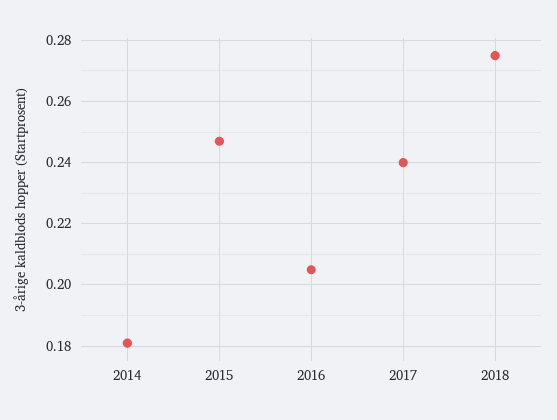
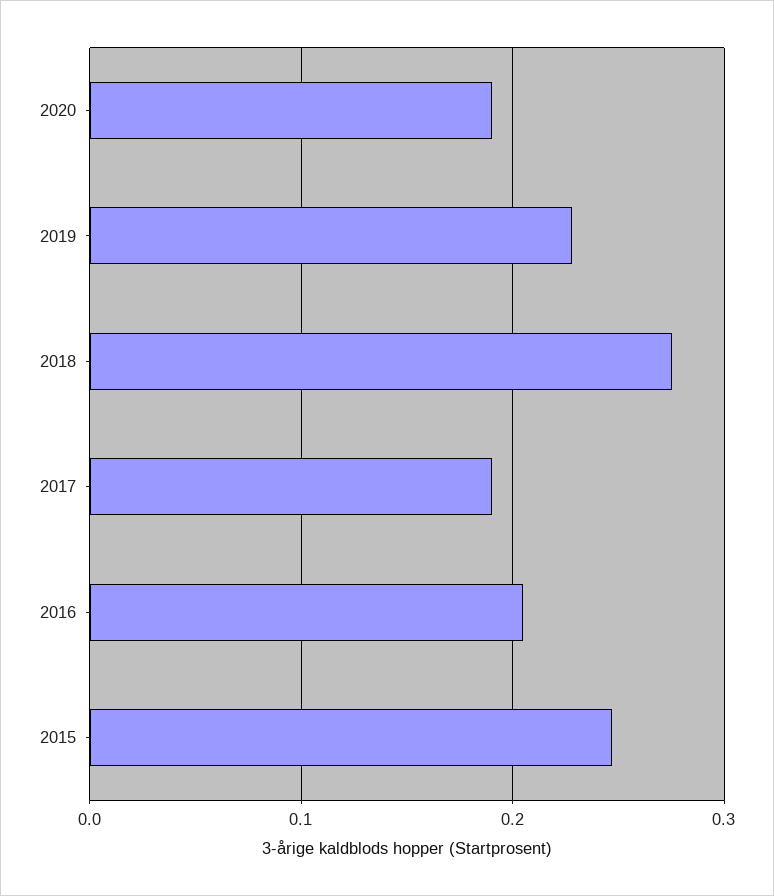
2014: 0.18 -> none
2017: 0.24 -> 0.19
2020: none -> 0.19
2019: none -> 0.23

